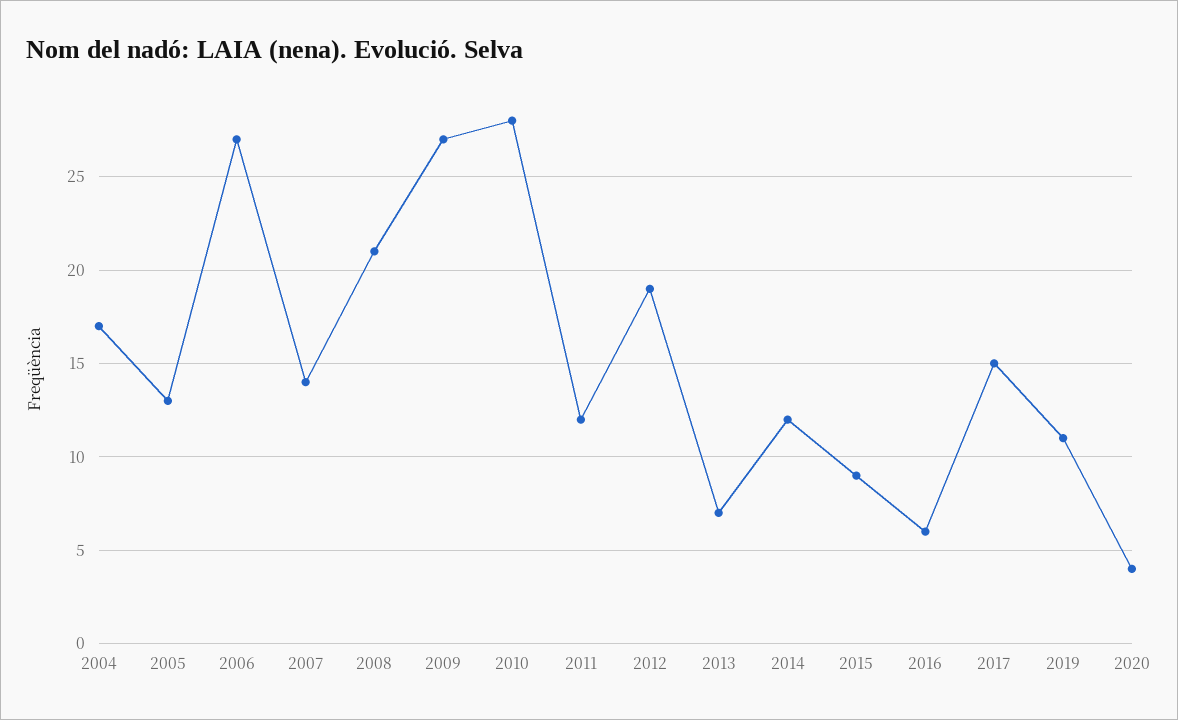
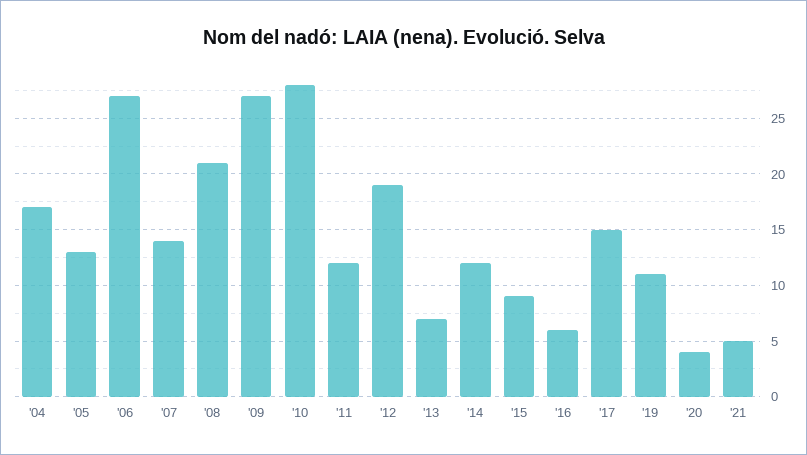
'21: none -> 5

